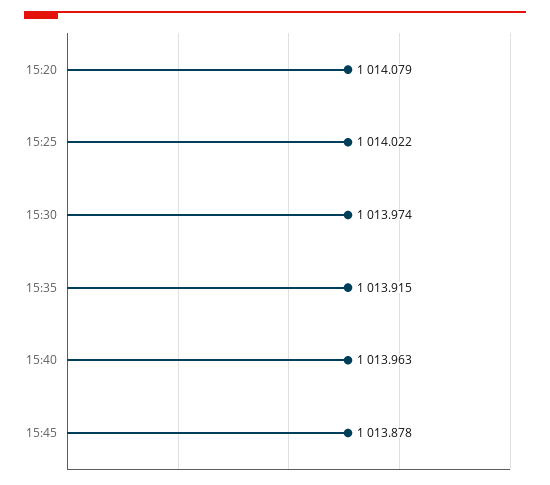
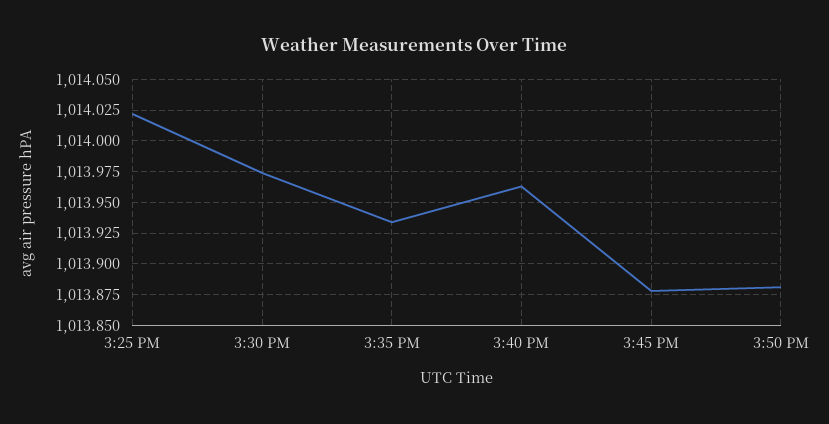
15:20: 1014.079 -> none
15:35: 1013.915 -> 1013.935
3:50 PM: none -> 1013.88

